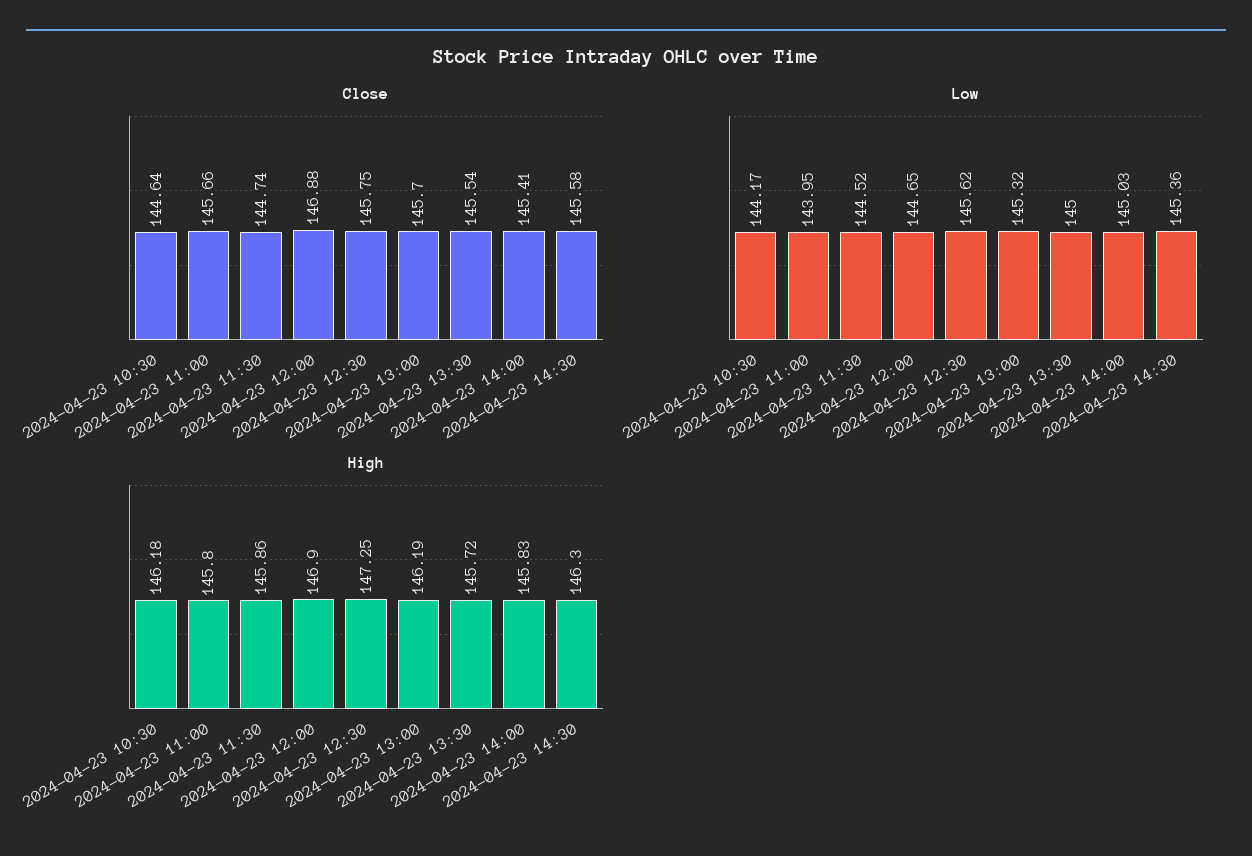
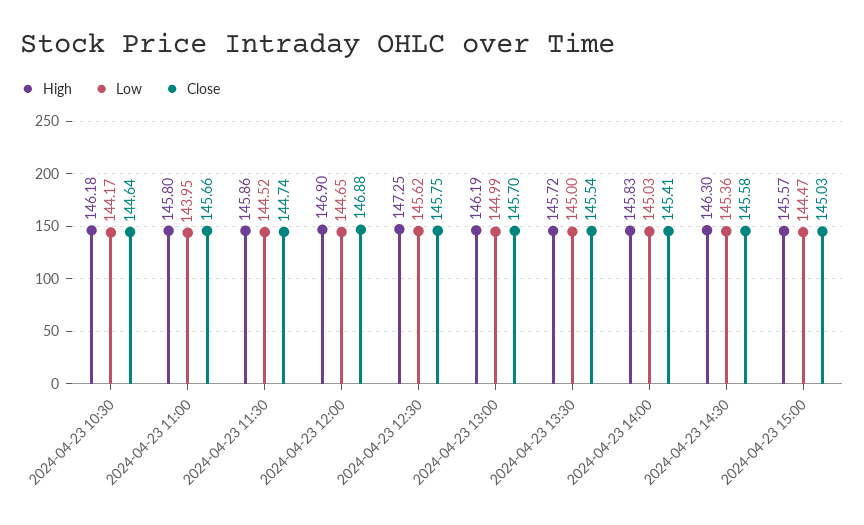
Low, 2024-04-23 13:00: 145.32 -> 144.99
High, 2024-04-23 15:00: none -> 145.57
Low, 2024-04-23 15:00: none -> 144.47
Close, 2024-04-23 15:00: none -> 145.03

